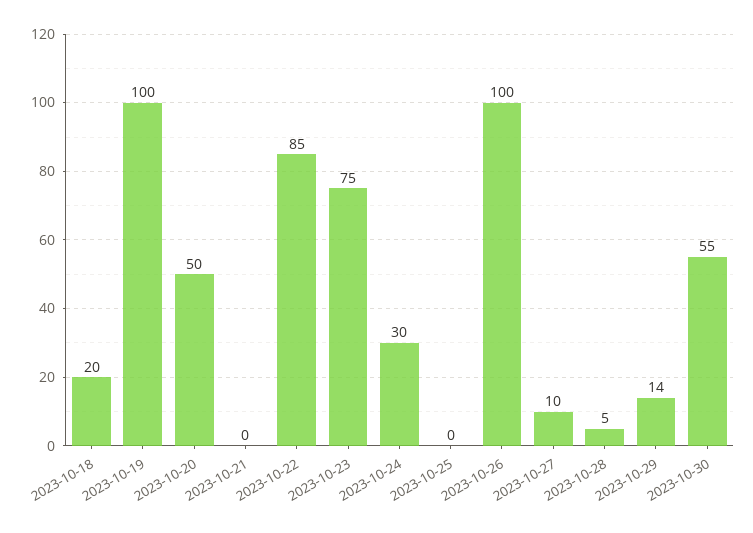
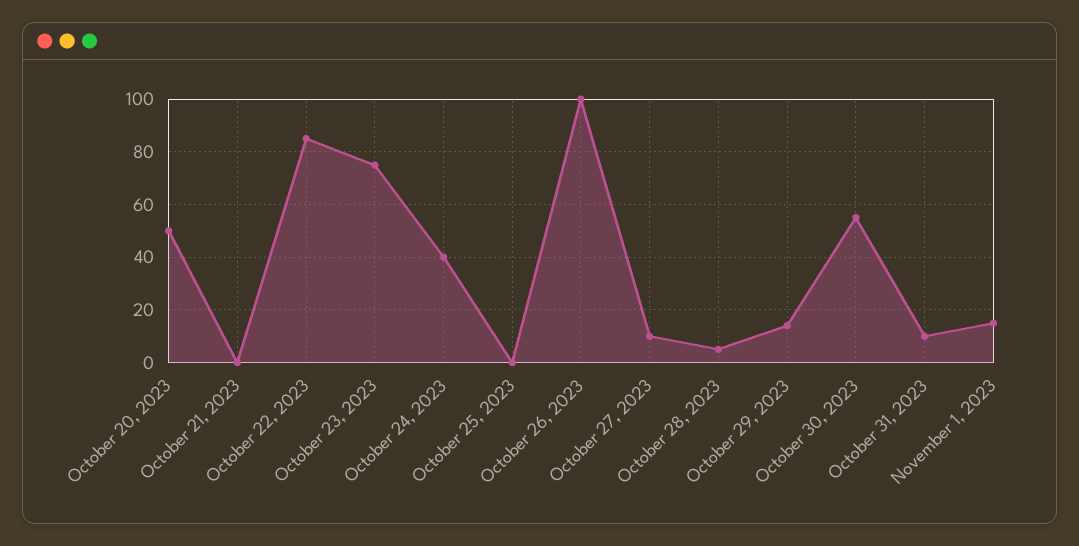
2023-10-18: 20 -> none
2023-10-19: 100 -> none
2023-10-24: 30 -> 40
October 31, 2023: none -> 10
November 1, 2023: none -> 15

